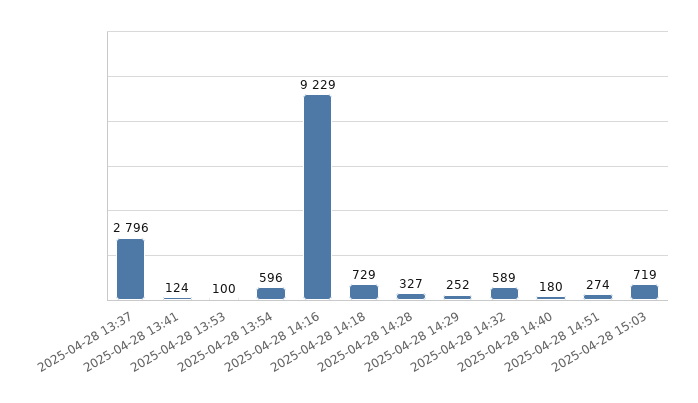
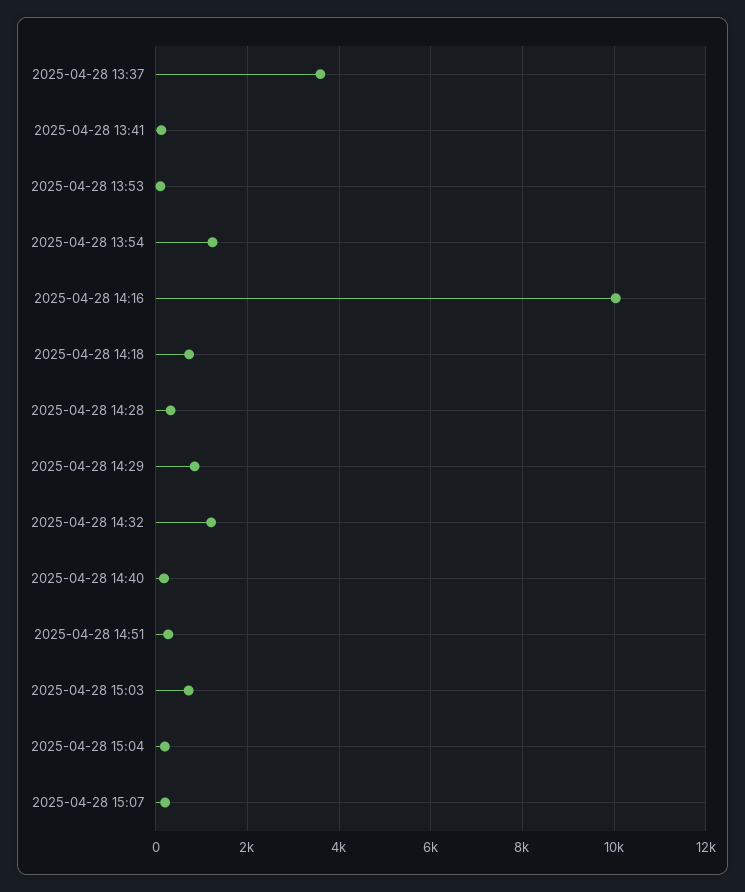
2025-04-28 13:37: 2796 -> 3600
2025-04-28 13:54: 596 -> 1200
2025-04-28 14:16: 9229 -> 10000
2025-04-28 14:29: 252 -> 800
2025-04-28 14:32: 589 -> 1200
2025-04-28 15:04: none -> 200
2025-04-28 15:07: none -> 200

